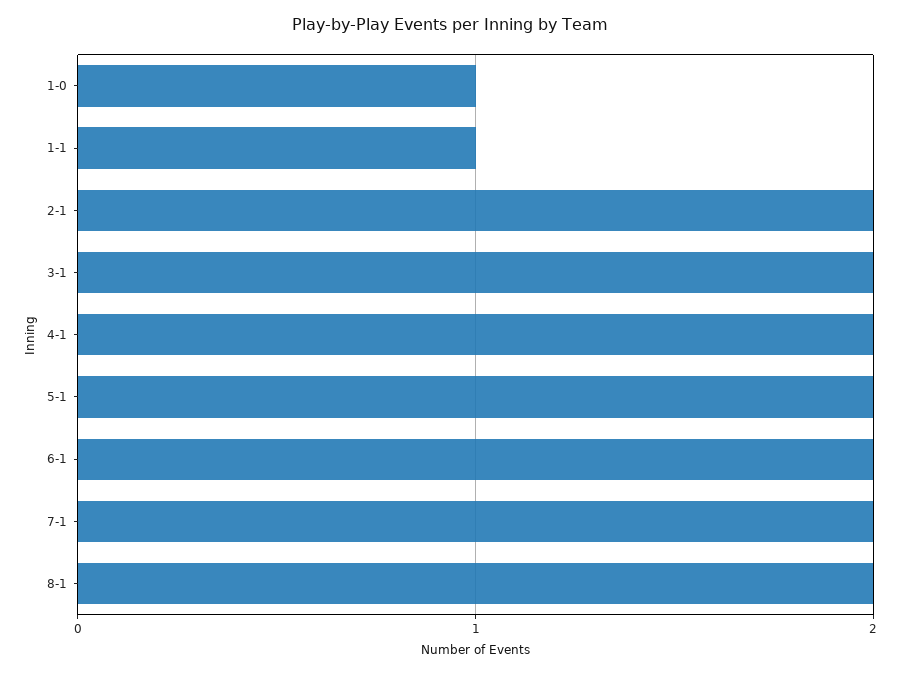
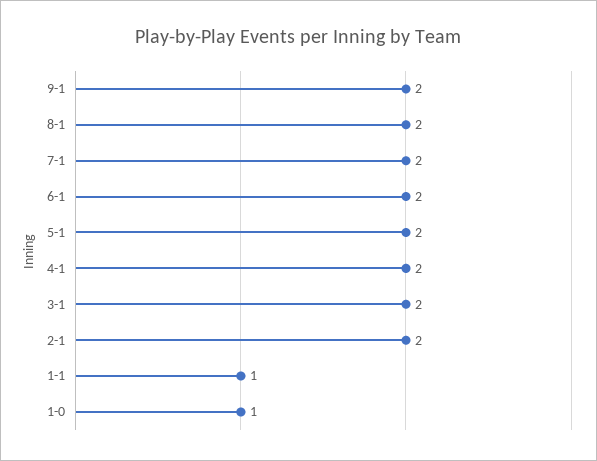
9-1: none -> 2

